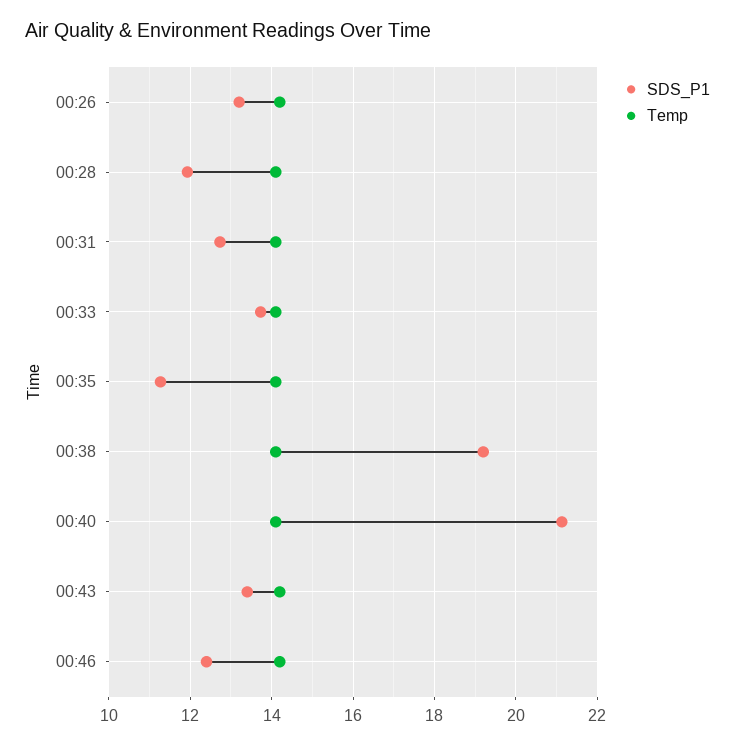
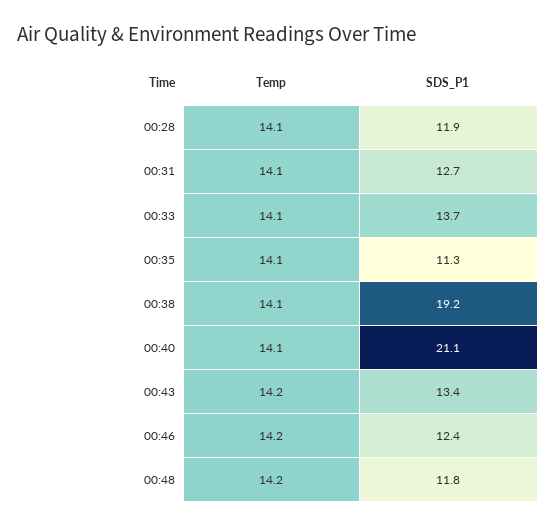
SDS_P1, 00:26: 13.2 -> none
Temp, 00:26: 14.2 -> none
Temp, 00:48: none -> 14.2
SDS_P1, 00:48: none -> 11.8

